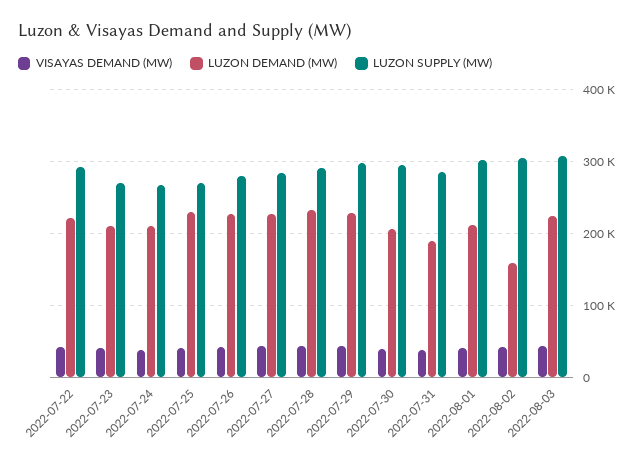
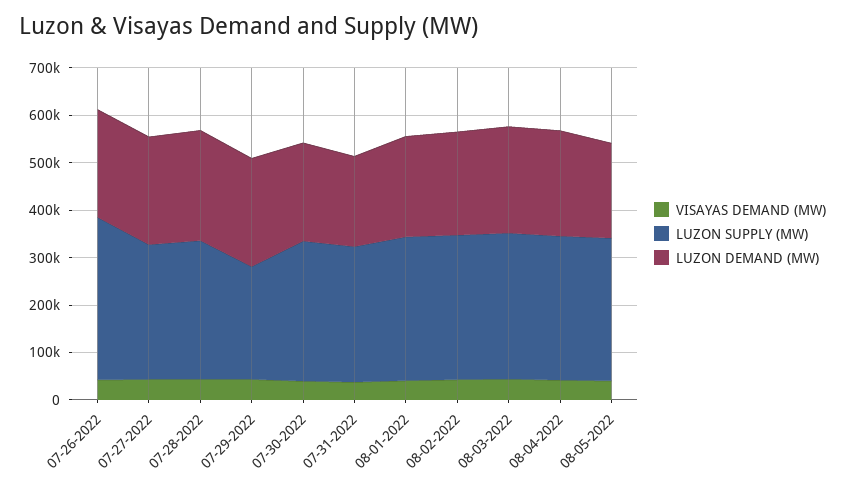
VISAYAS DEMAND (MW), 2022-07-22: 40000 -> none
LUZON DEMAND (MW), 2022-07-22: 220000 -> none
LUZON SUPPLY (MW), 2022-07-22: 290000 -> none
VISAYAS DEMAND (MW), 2022-07-23: 40000 -> none
LUZON DEMAND (MW), 2022-07-23: 210000 -> none
LUZON SUPPLY (MW), 2022-07-23: 270000 -> none
VISAYAS DEMAND (MW), 2022-07-24: 40000 -> none
LUZON DEMAND (MW), 2022-07-24: 210000 -> none
LUZON SUPPLY (MW), 2022-07-24: 270000 -> none
VISAYAS DEMAND (MW), 2022-07-25: 40000 -> none
LUZON DEMAND (MW), 2022-07-25: 230000 -> none
LUZON SUPPLY (MW), 2022-07-25: 270000 -> none
LUZON SUPPLY (MW), 2022-07-26: 280000 -> 340000
LUZON SUPPLY (MW), 2022-07-29: 300000 -> 240000
LUZON DEMAND (MW), 2022-08-02: 160000 -> 220000
VISAYAS DEMAND (MW), 08-04-2022: none -> 40000
LUZON SUPPLY (MW), 08-04-2022: none -> 300000
LUZON DEMAND (MW), 08-04-2022: none -> 220000
VISAYAS DEMAND (MW), 08-05-2022: none -> 40000
LUZON SUPPLY (MW), 08-05-2022: none -> 300000
LUZON DEMAND (MW), 08-05-2022: none -> 200000

